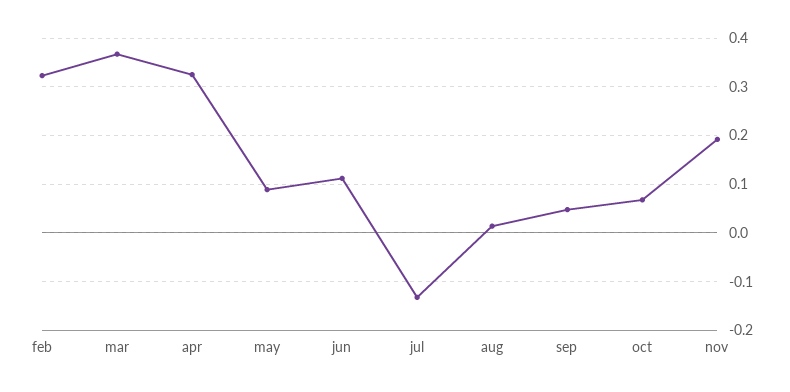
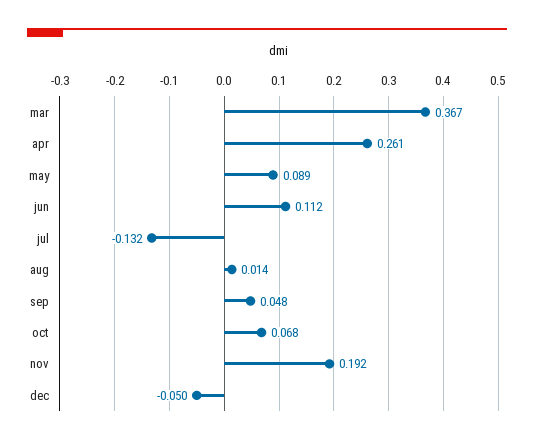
feb: 0.32 -> none
apr: 0.32 -> 0.261
dec: none -> -0.05

